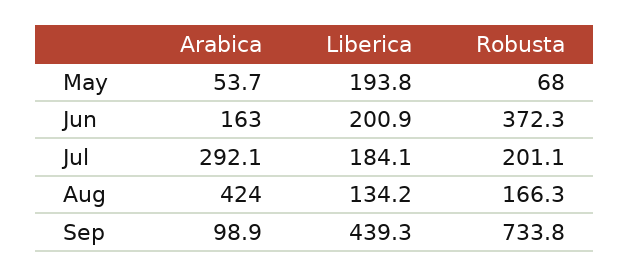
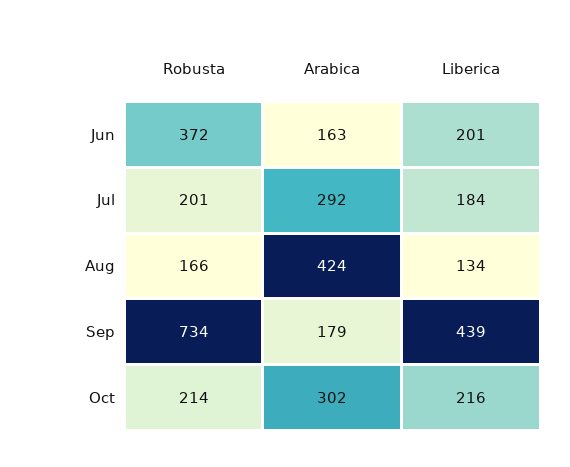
Arabica, May: 53.7 -> none
Liberica, May: 193.8 -> none
Robusta, May: 68 -> none
Arabica, Sep: 98.9 -> 179
Robusta, Oct: none -> 214
Arabica, Oct: none -> 302
Liberica, Oct: none -> 216

